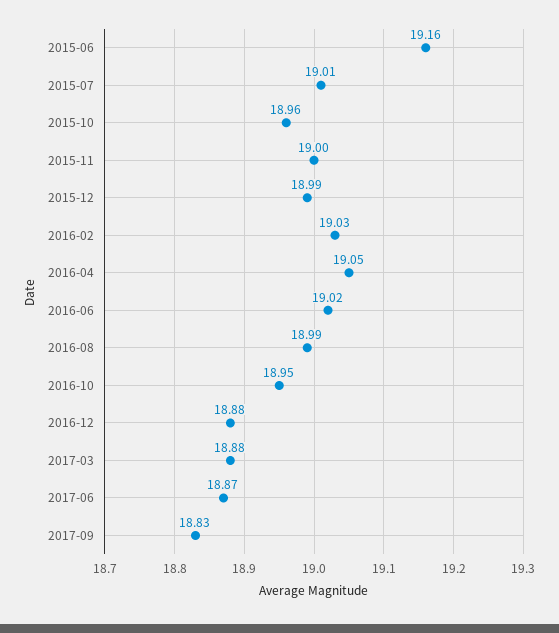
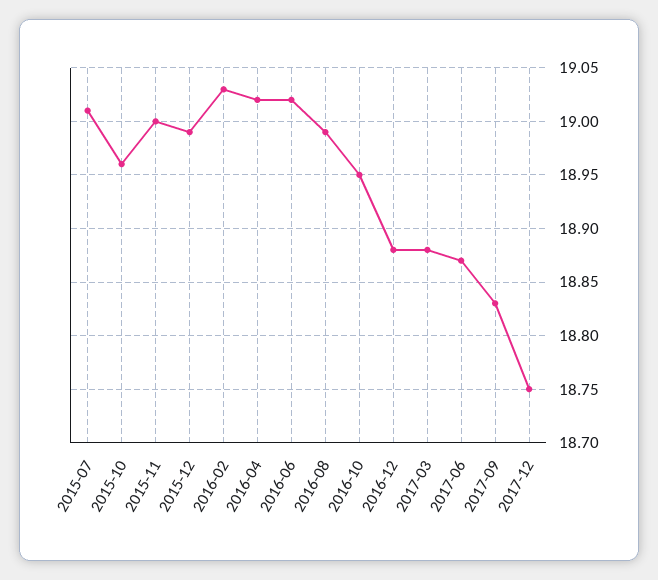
2015-06: 19.16 -> none
2016-04: 19.05 -> 19.02
2017-12: none -> 18.75

